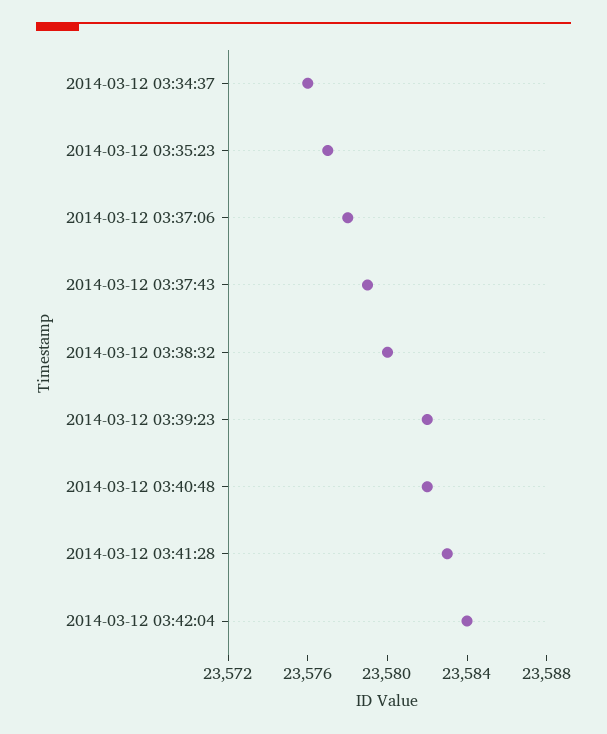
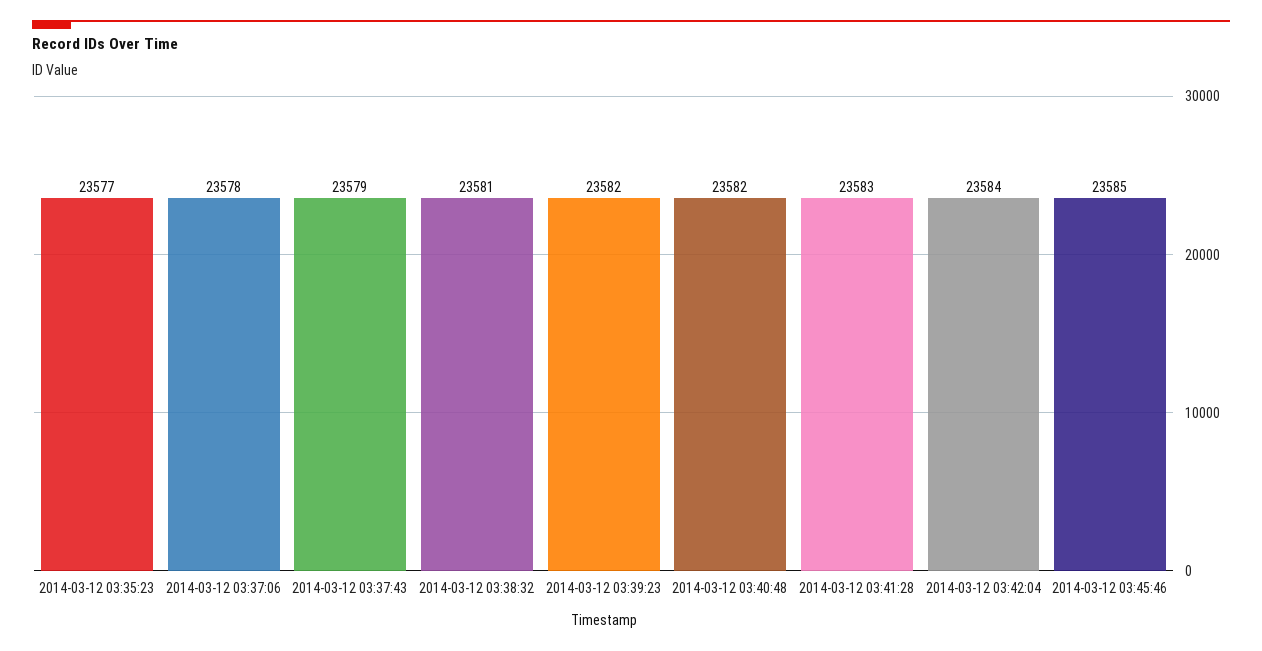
2014-03-12 03:34:37: 23576 -> none
2014-03-12 03:38:32: 23580 -> 23581
2014-03-12 03:45:46: none -> 23585

